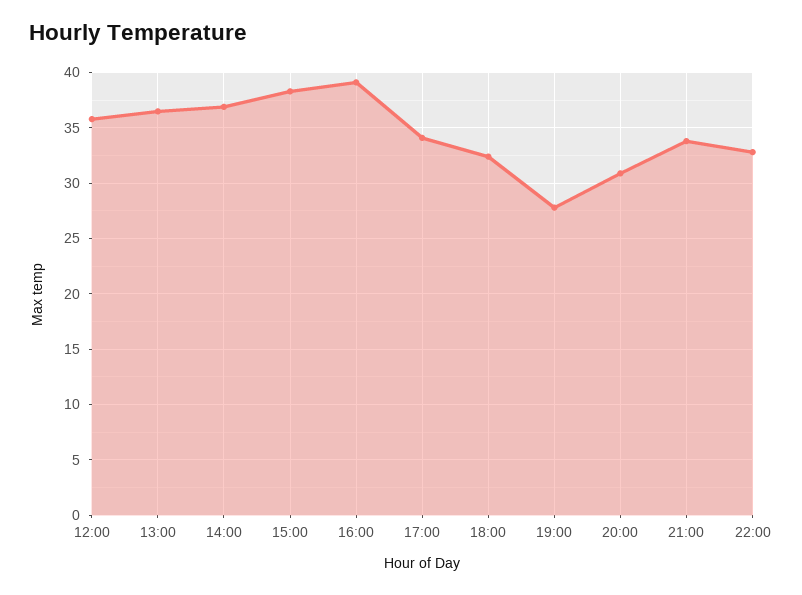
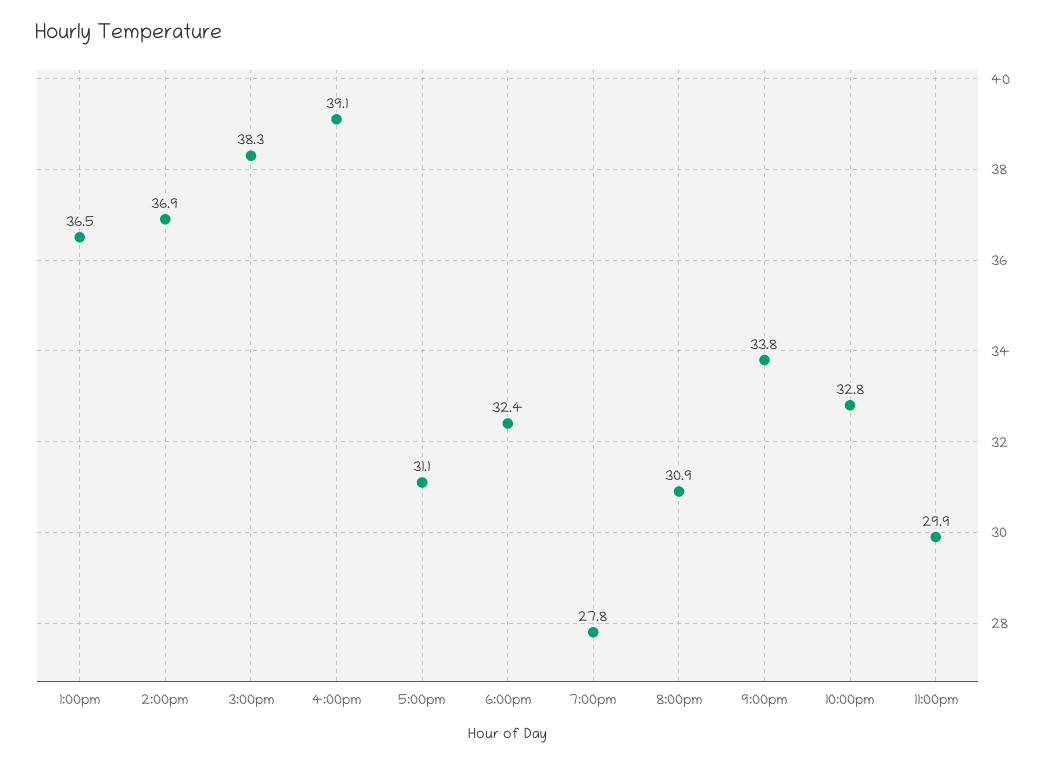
12:00: 36 -> none
17:00: 34 -> 31.1
11:00pm: none -> 29.9

